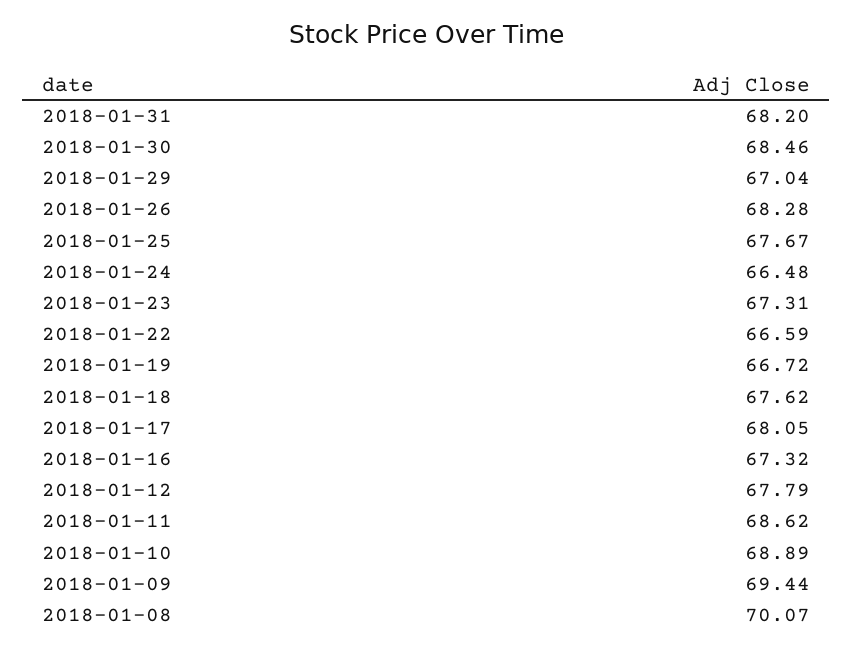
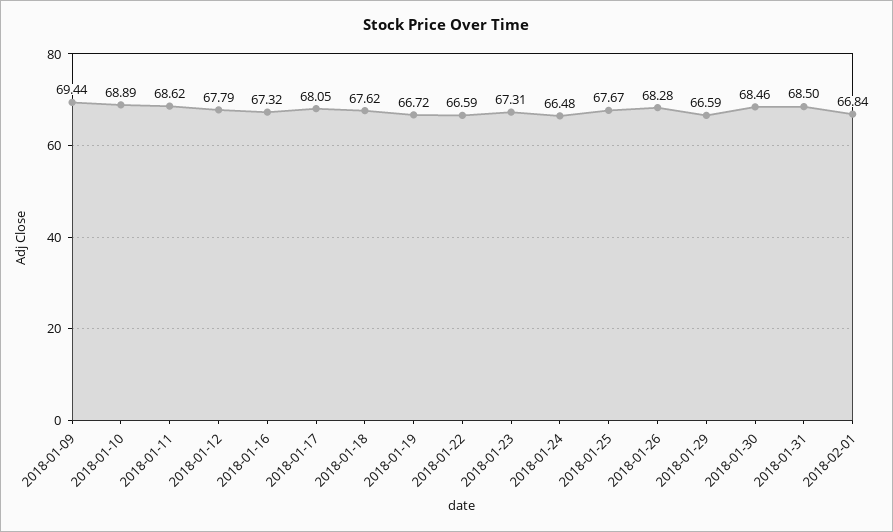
2018-01-31: 68.2 -> 68.5
2018-01-29: 67.04 -> 66.59
2018-01-08: 70.07 -> none
2018-02-01: none -> 66.84

